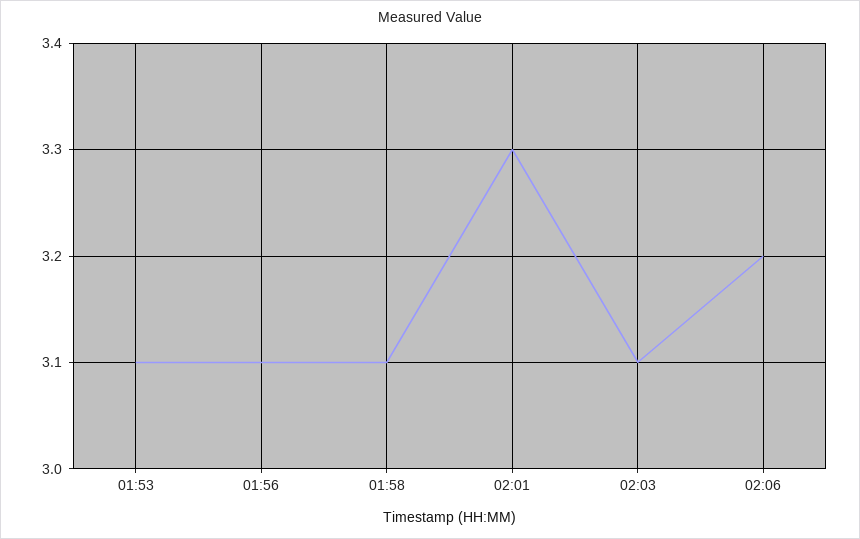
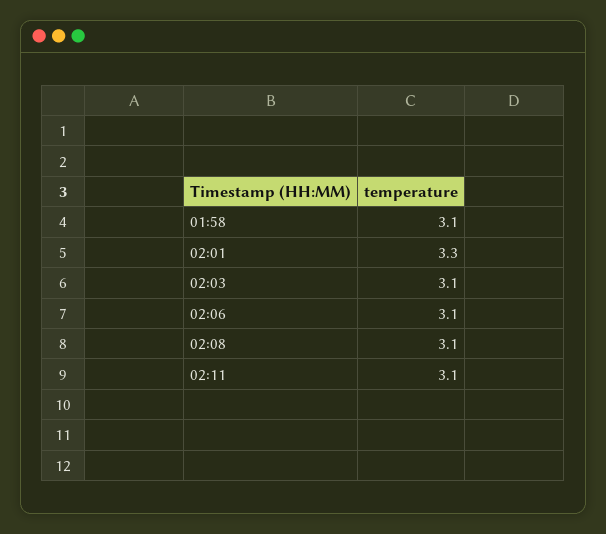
01:53: 3.1 -> none
01:56: 3.1 -> none
02:06: 3.2 -> 3.1
02:08: none -> 3.1
02:11: none -> 3.1

